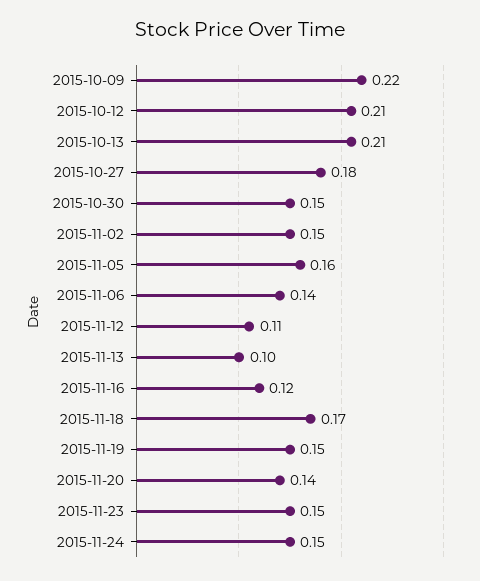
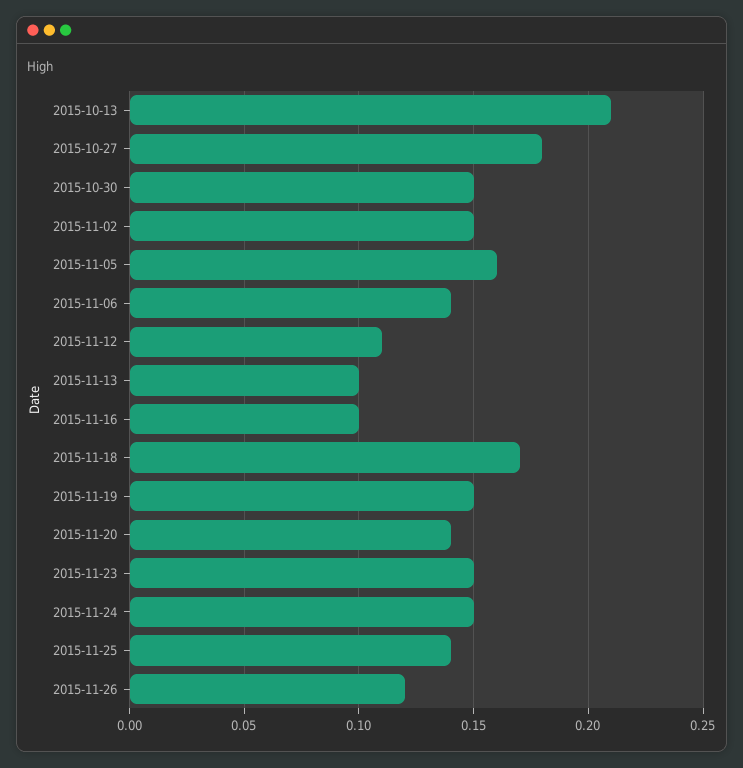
2015-10-09: 0.22 -> none
2015-10-12: 0.21 -> none
2015-11-16: 0.12 -> 0.1
2015-11-25: none -> 0.14
2015-11-26: none -> 0.12

